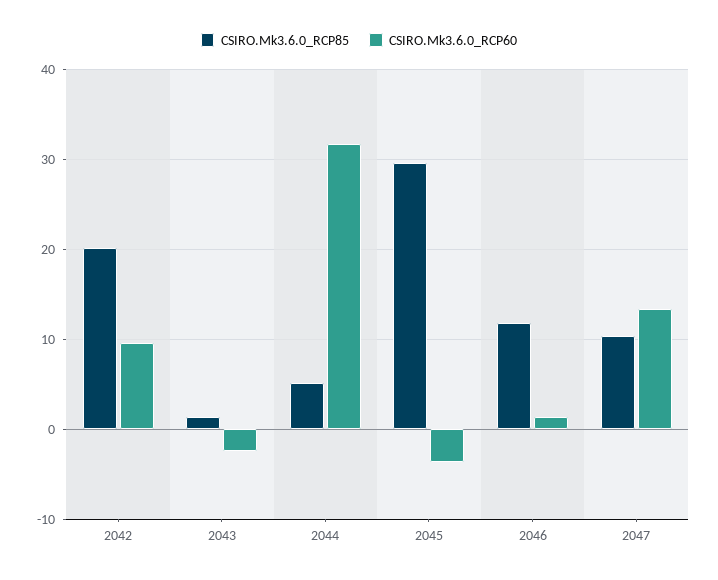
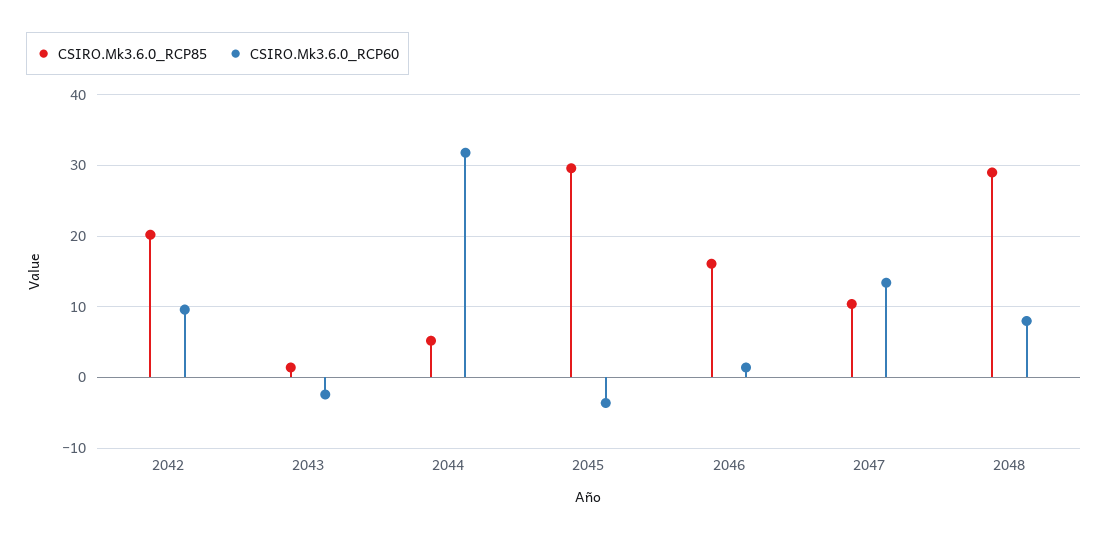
CSIRO.Mk3.6.0_RCP85, 2046: 12 -> 16
CSIRO.Mk3.6.0_RCP85, 2048: none -> 29
CSIRO.Mk3.6.0_RCP60, 2048: none -> 8

